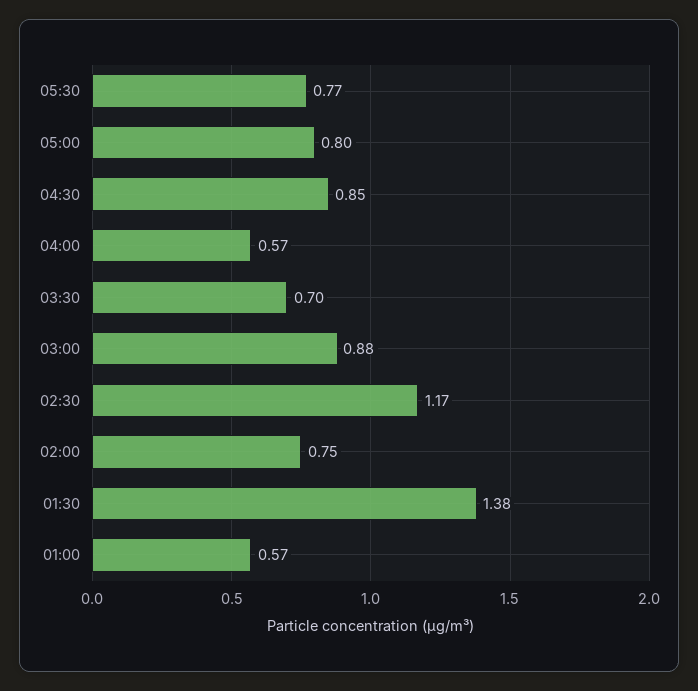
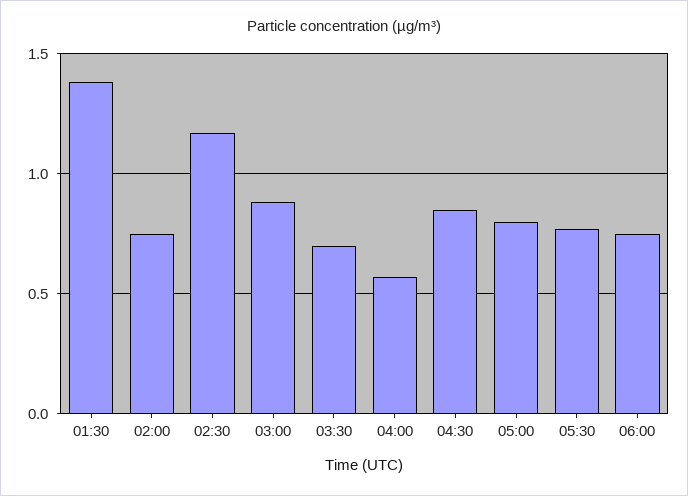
01:00: 0.57 -> none
06:00: none -> 0.75

